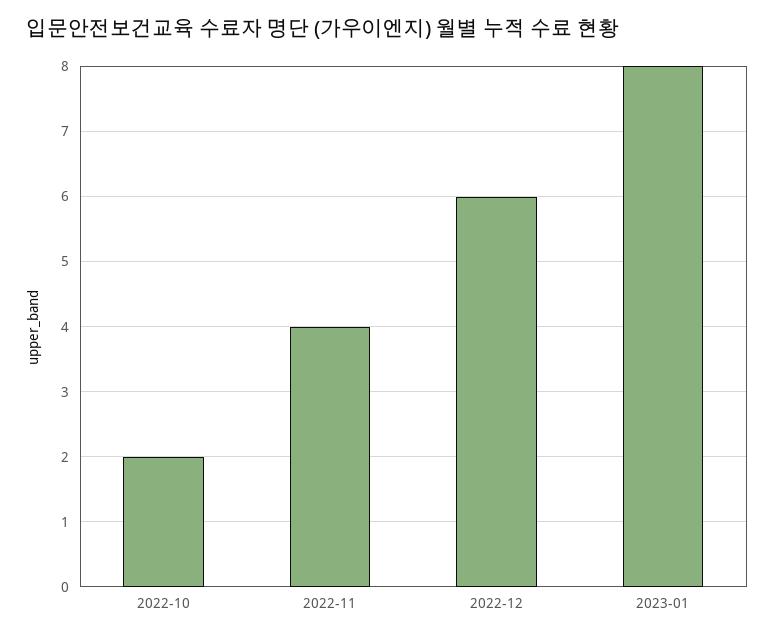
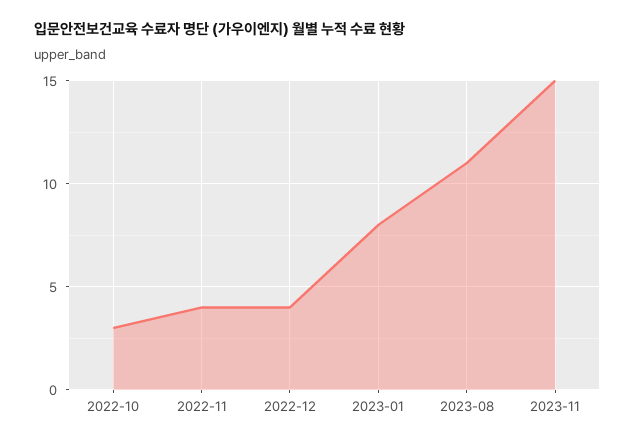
2022-10: 2 -> 3
2022-12: 6 -> 4
2023-08: none -> 11
2023-11: none -> 15

